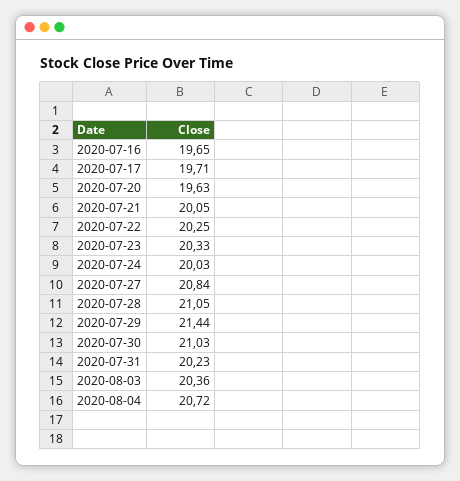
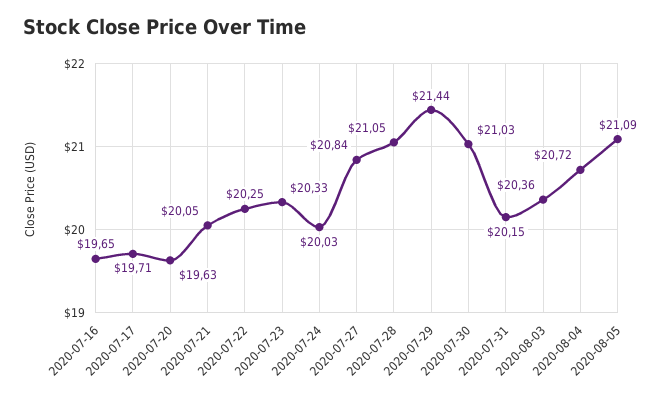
2020-07-31: 20.23 -> 20.15
2020-08-05: none -> 21.09

